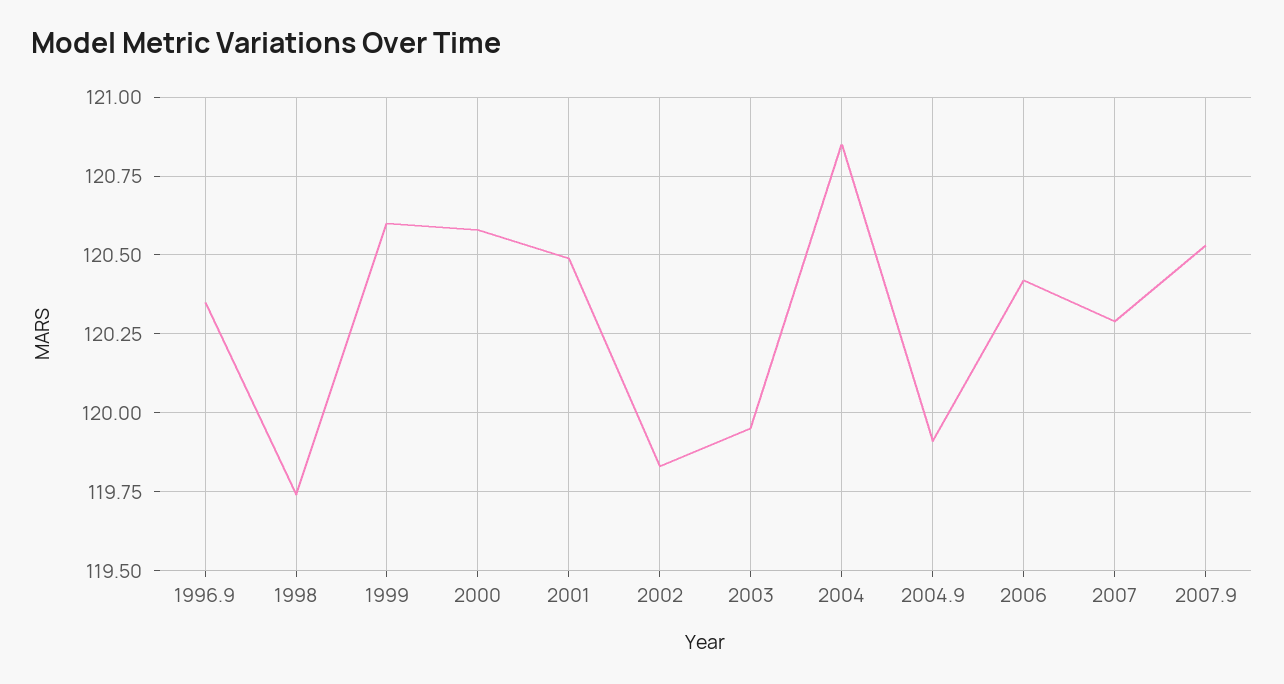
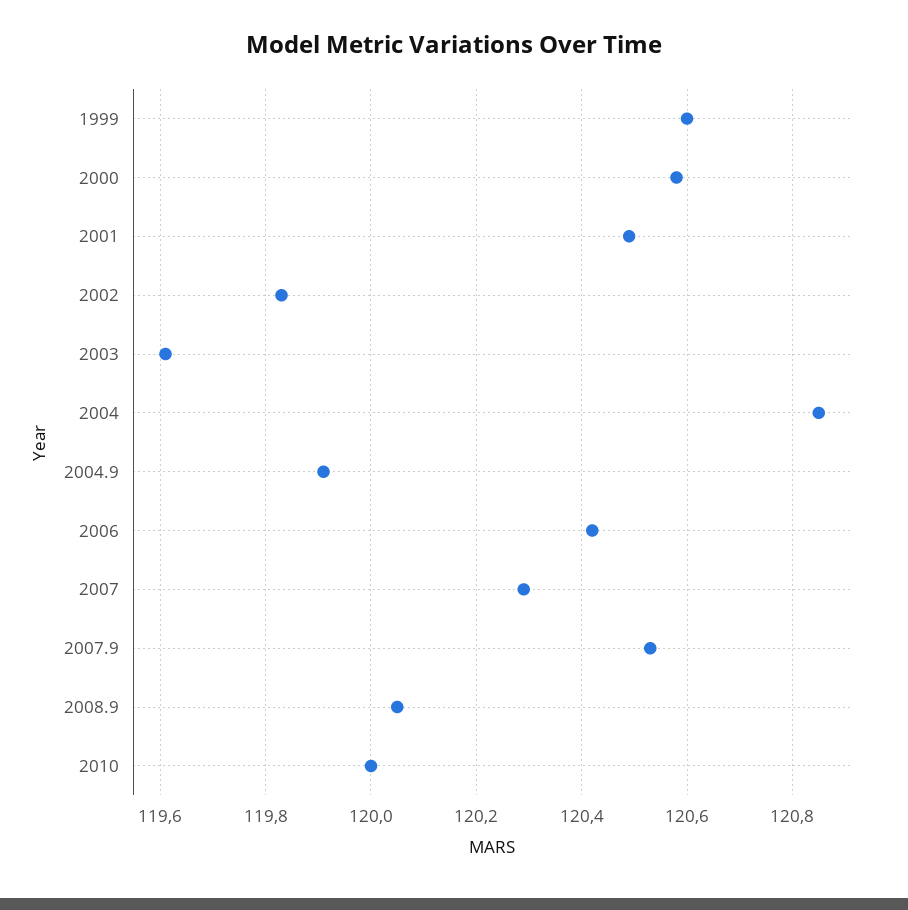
1996.9: 120.35 -> none
1998: 119.75 -> none
2003: 119.95 -> 119.6
2008.9: none -> 120.05
2010: none -> 120

